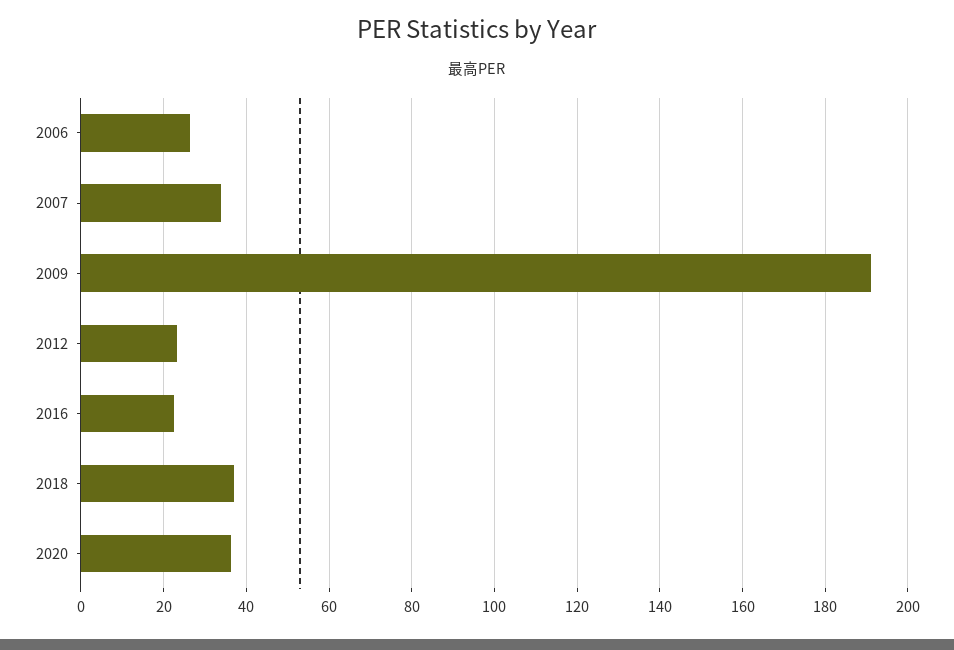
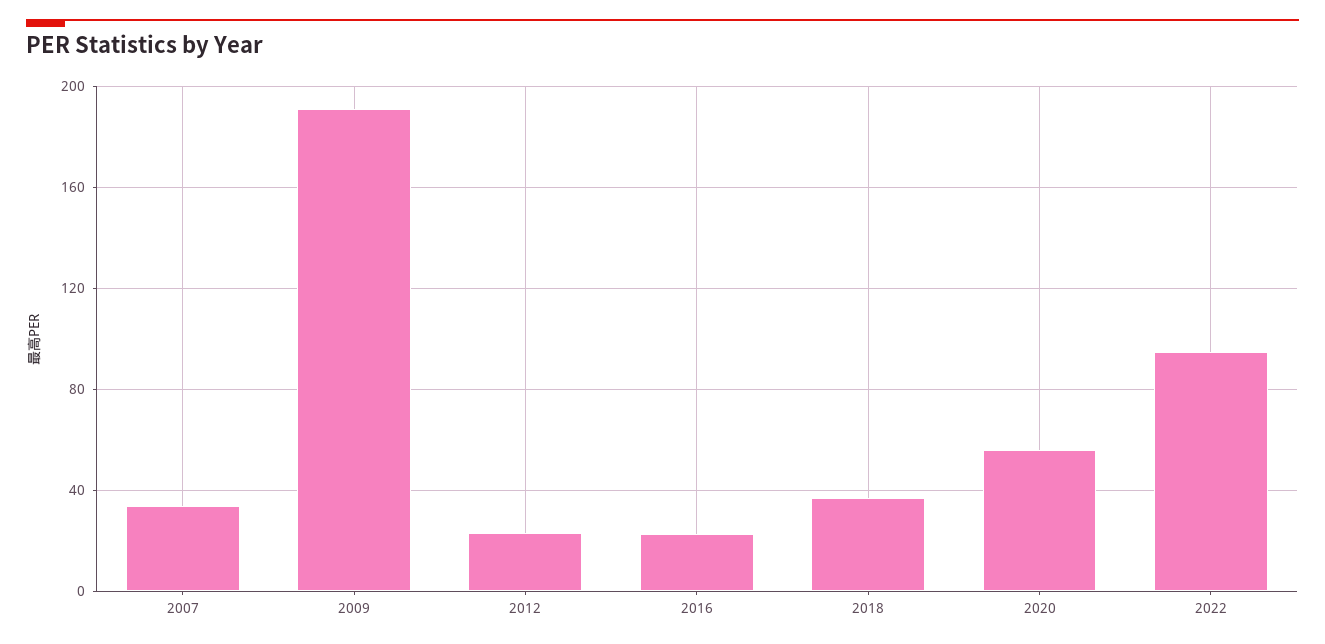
2006: 26 -> none
2020: 36 -> 55
2022: none -> 95

